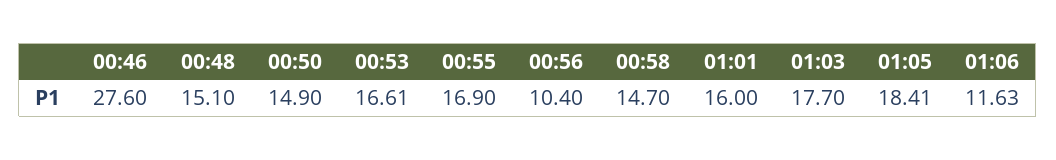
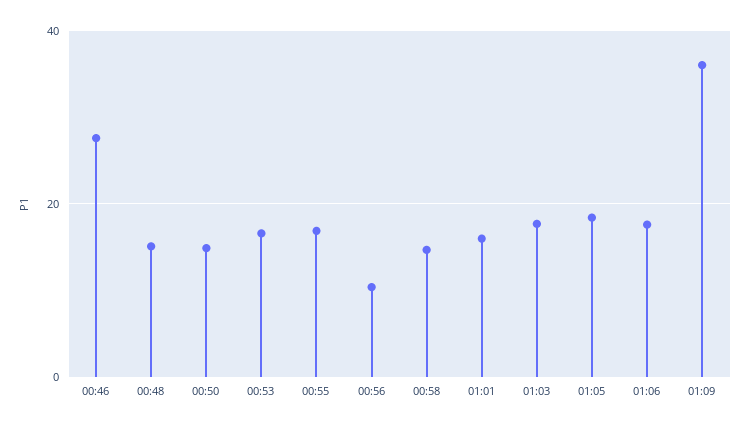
01:06: 11.63 -> 18
01:09: none -> 36

